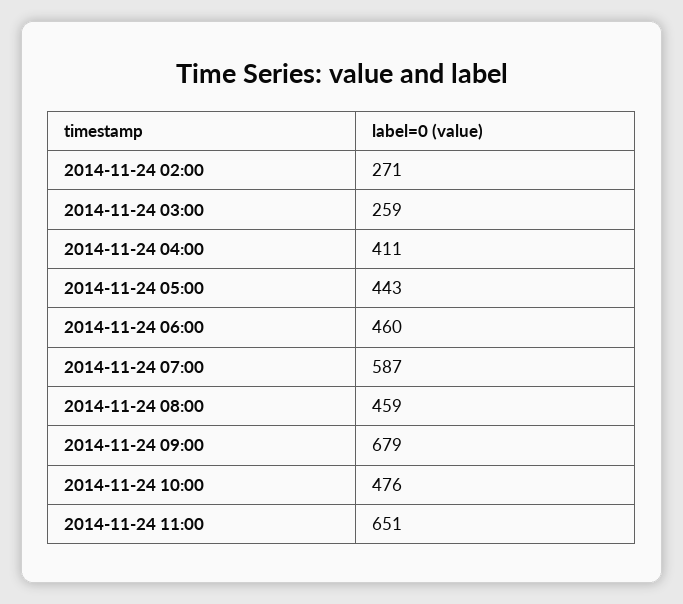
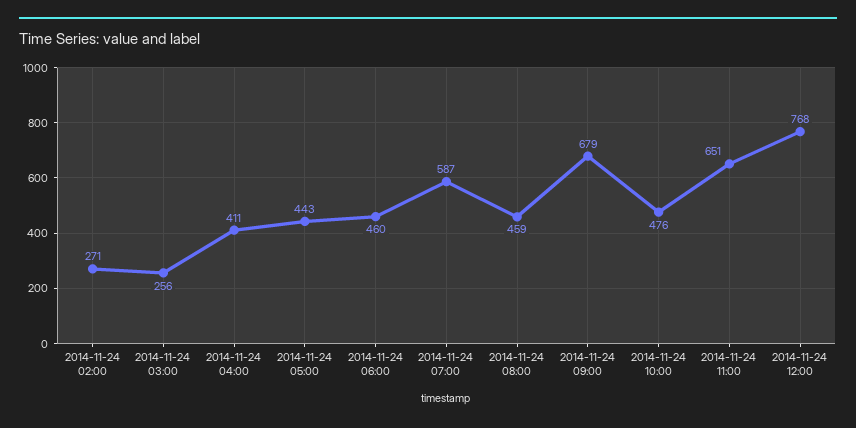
2014-11-24 03:00: 259 -> 256
2014-11-24 12:00: none -> 768

